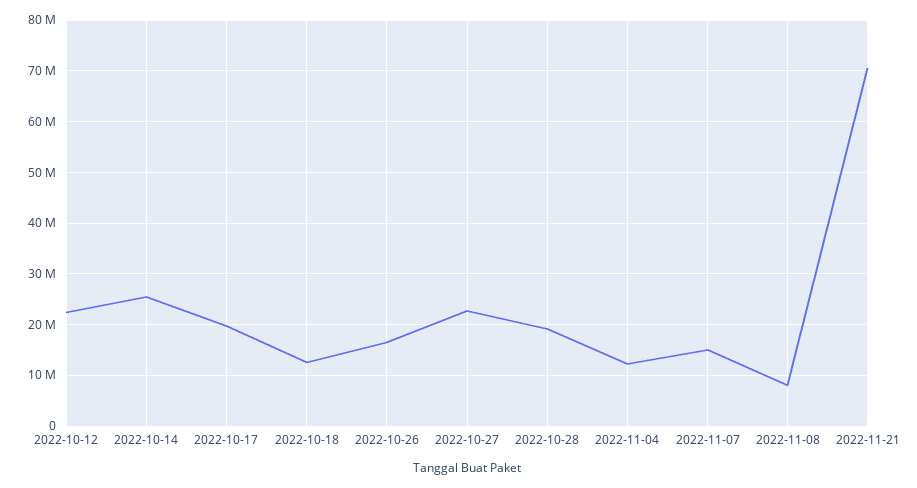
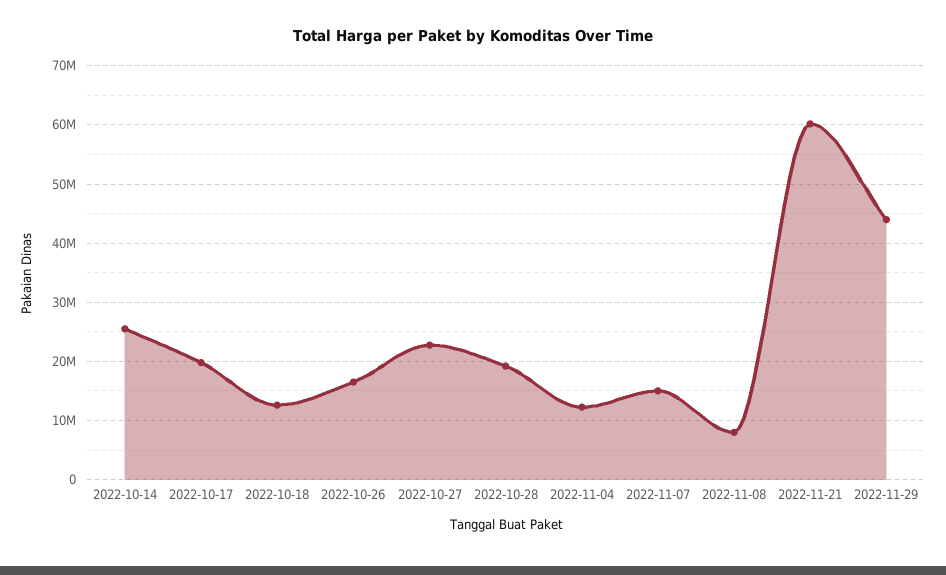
2022-10-12: 22000000 -> none
2022-11-21: 70000000 -> 60000000
2022-11-29: none -> 44000000

